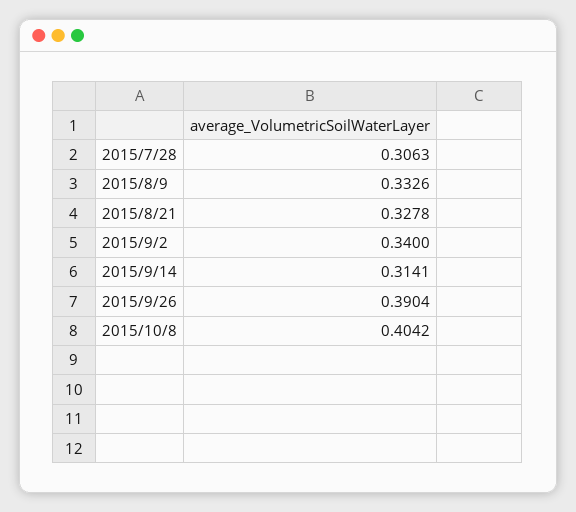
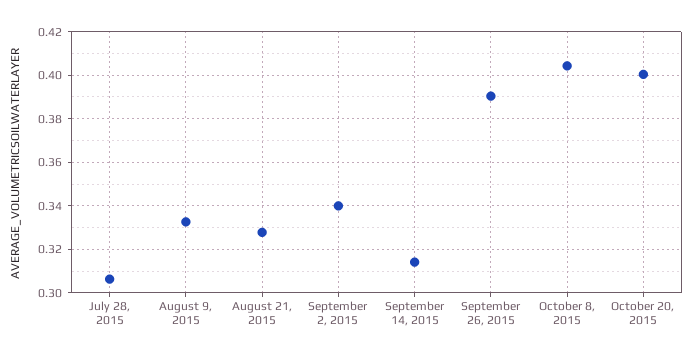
October 20, 2015: none -> 0.4

